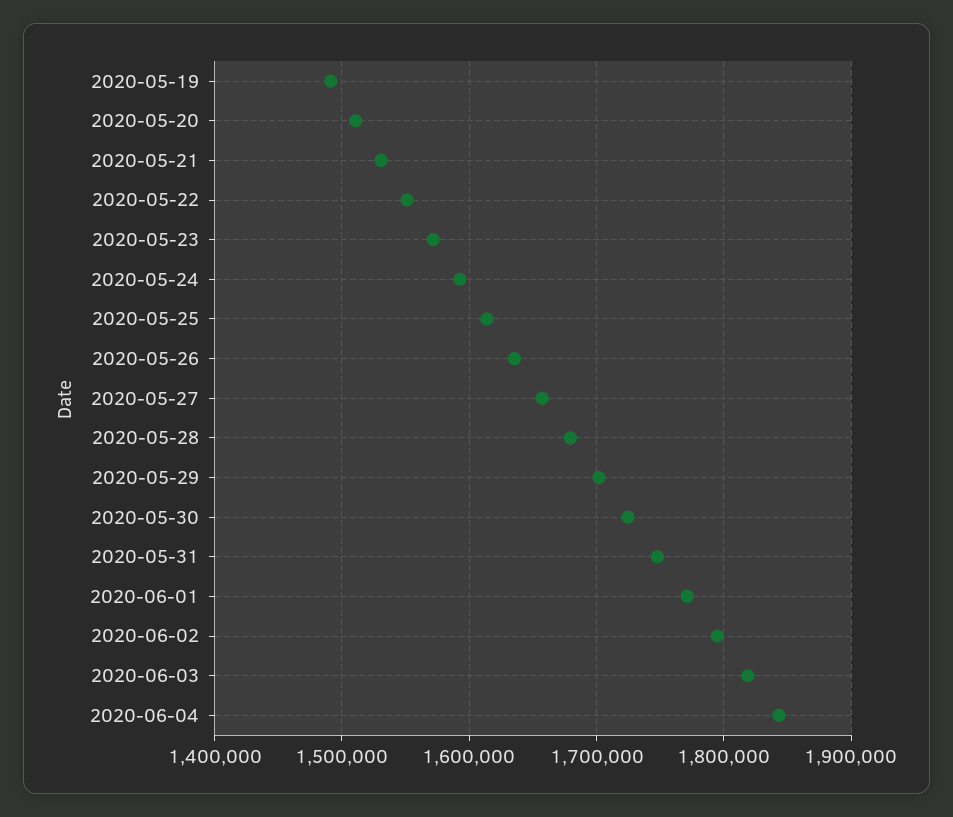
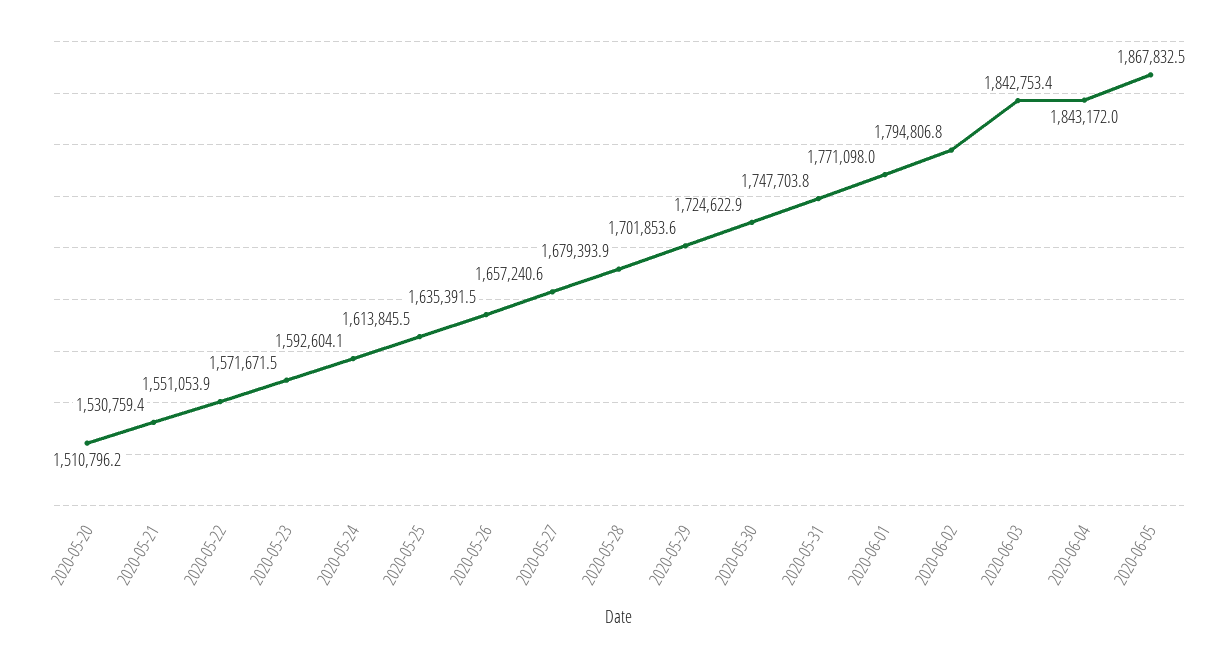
2020-05-19: 1490000 -> none
2020-06-03: 1820000 -> 1842753.4
2020-06-05: none -> 1867832.5

